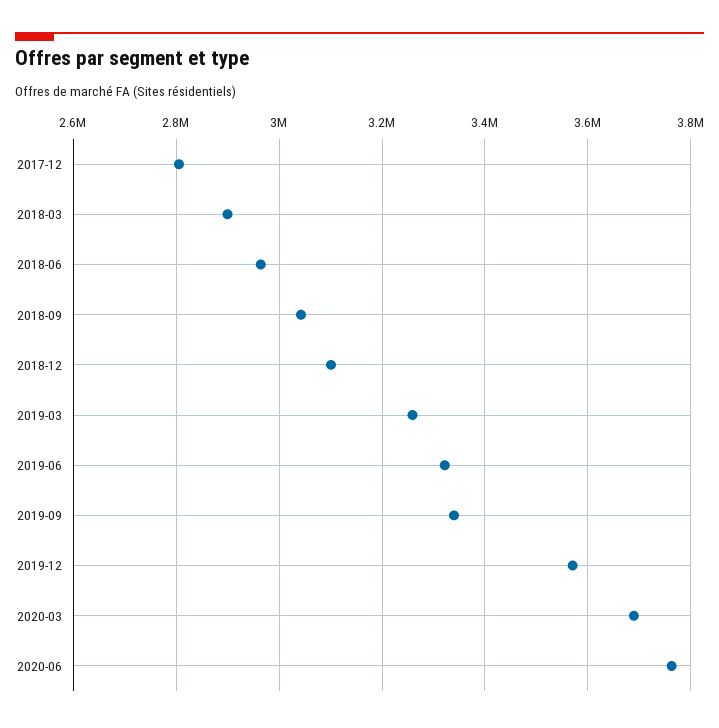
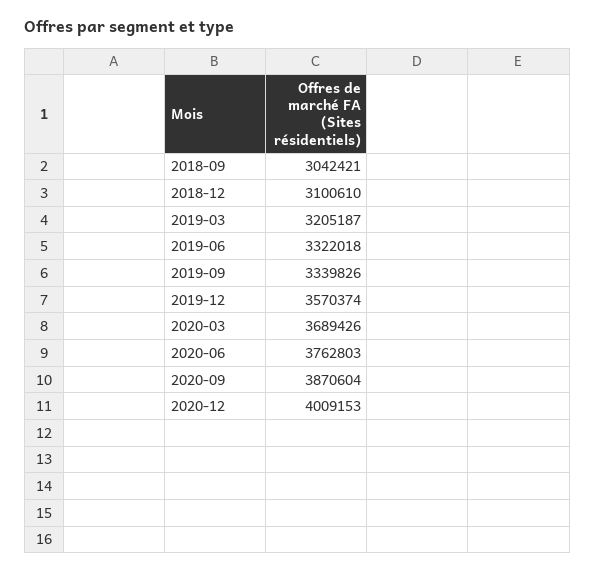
2017-12: 2800000 -> none
2018-03: 2900000 -> none
2018-06: 2960000 -> none
2019-03: 3260000 -> 3205187
2020-09: none -> 3870604
2020-12: none -> 4009153

